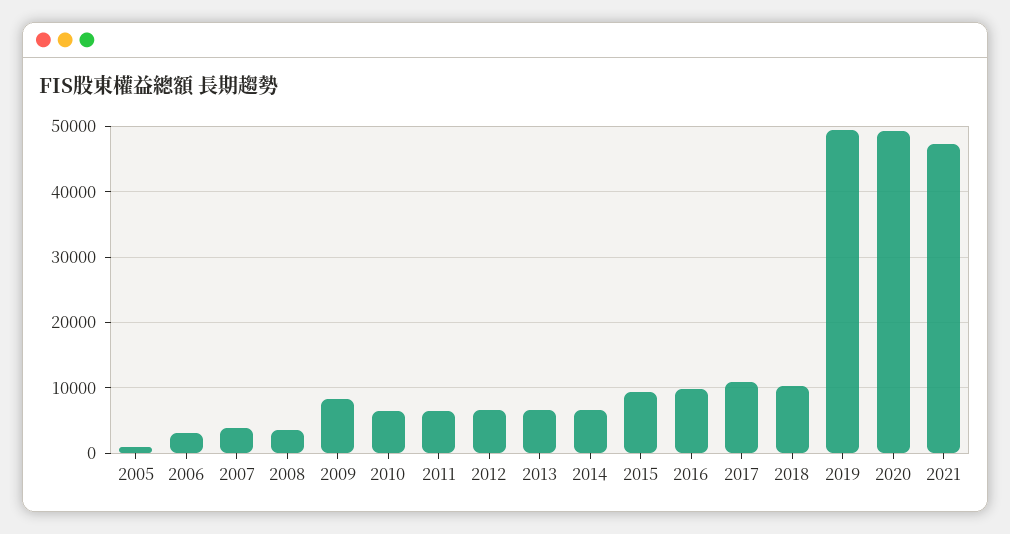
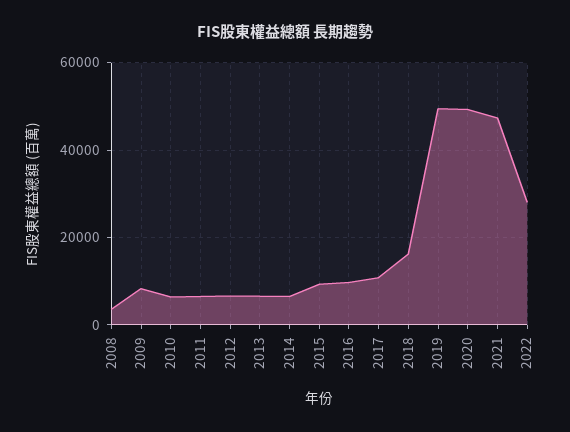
2005: 1000 -> none
2006: 3000 -> none
2007: 4000 -> none
2018: 10000 -> 16000
2022: none -> 28000

